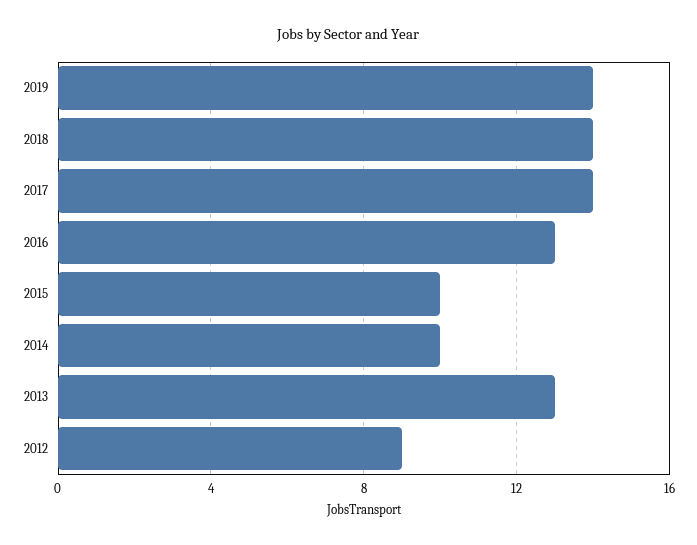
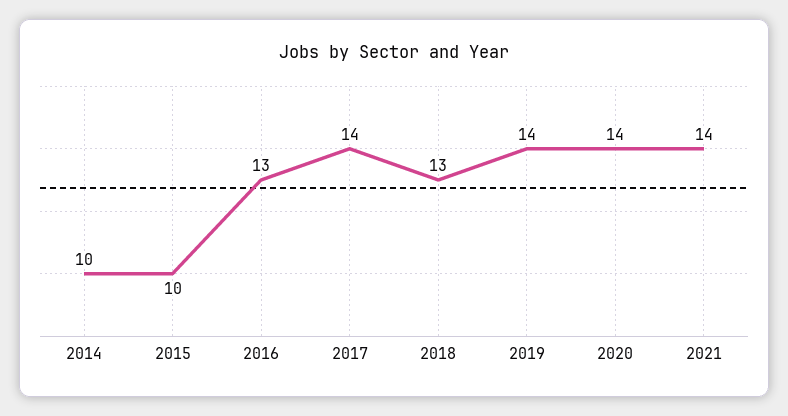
2018: 14 -> 13
2013: 13 -> none
2012: 9 -> none
2020: none -> 14
2021: none -> 14

